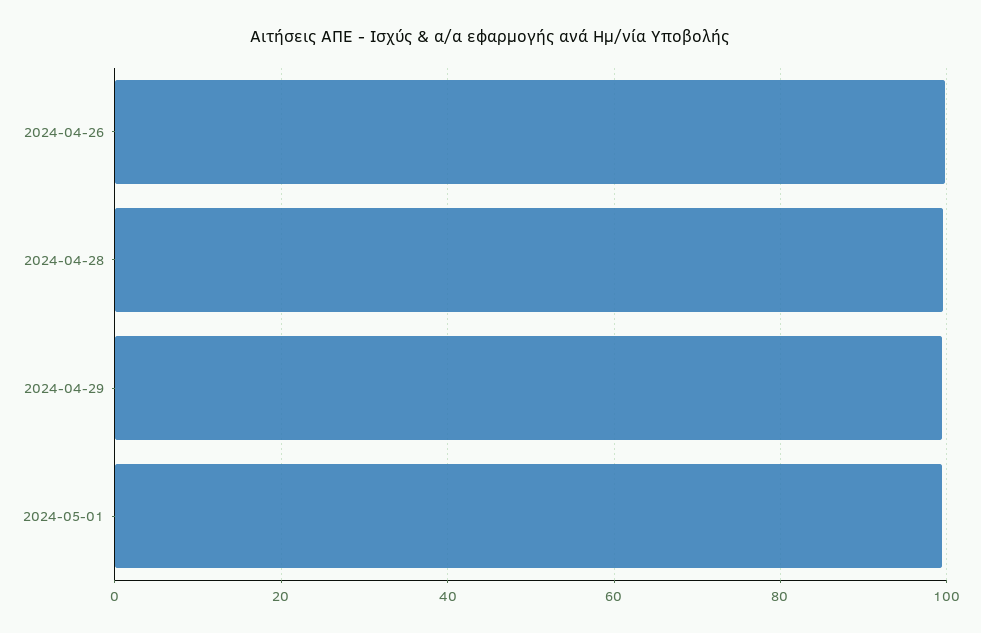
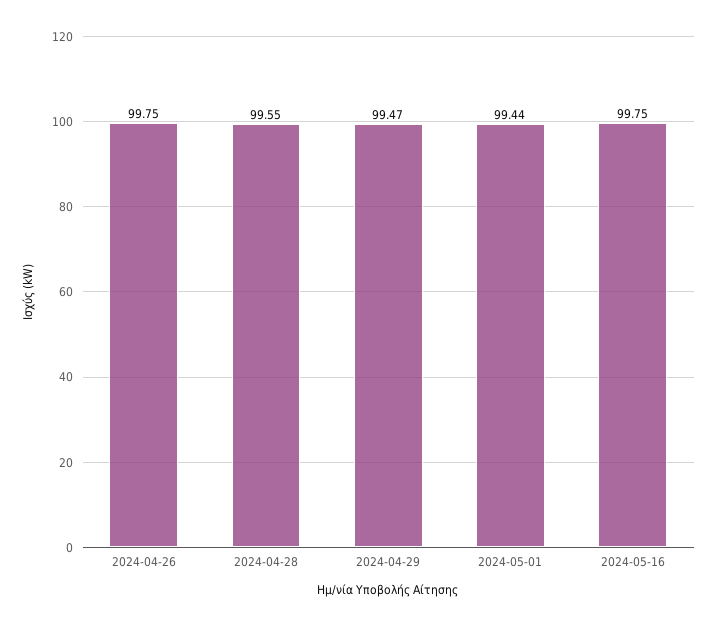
2024-05-16: none -> 99.75

